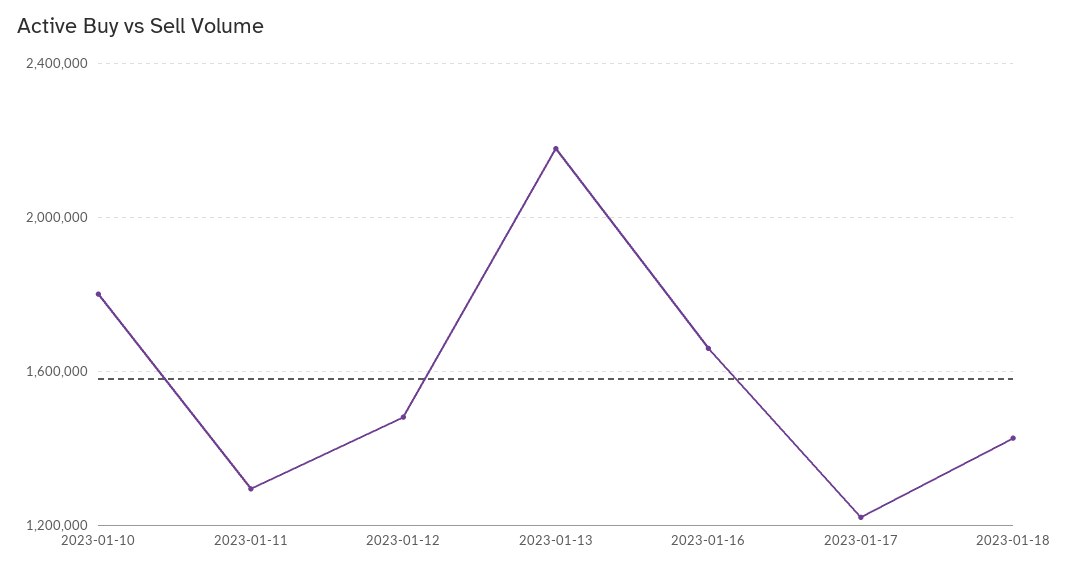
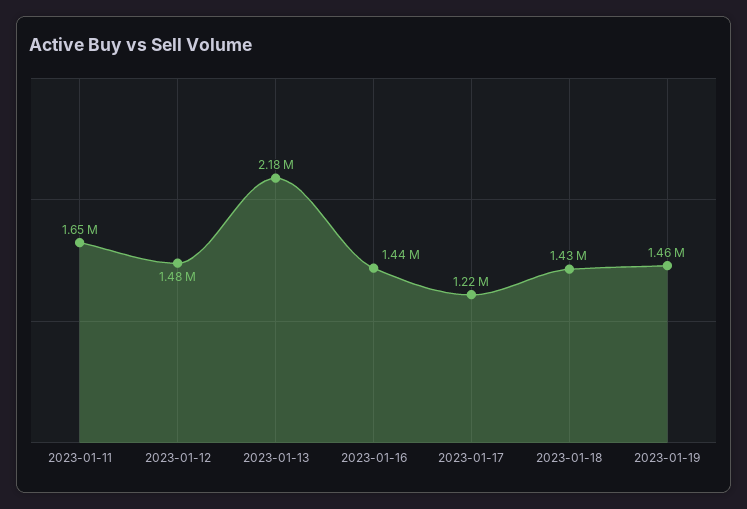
2023-01-10: 1800000 -> none
2023-01-11: 1300000 -> 1650000
2023-01-16: 1650000 -> 1440000
2023-01-19: none -> 1460000

